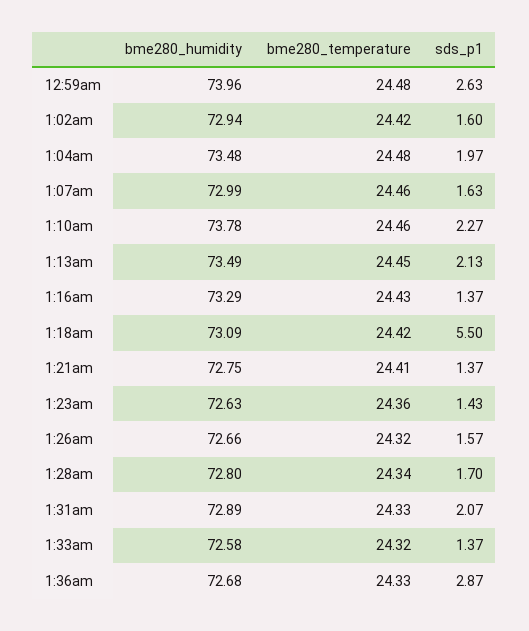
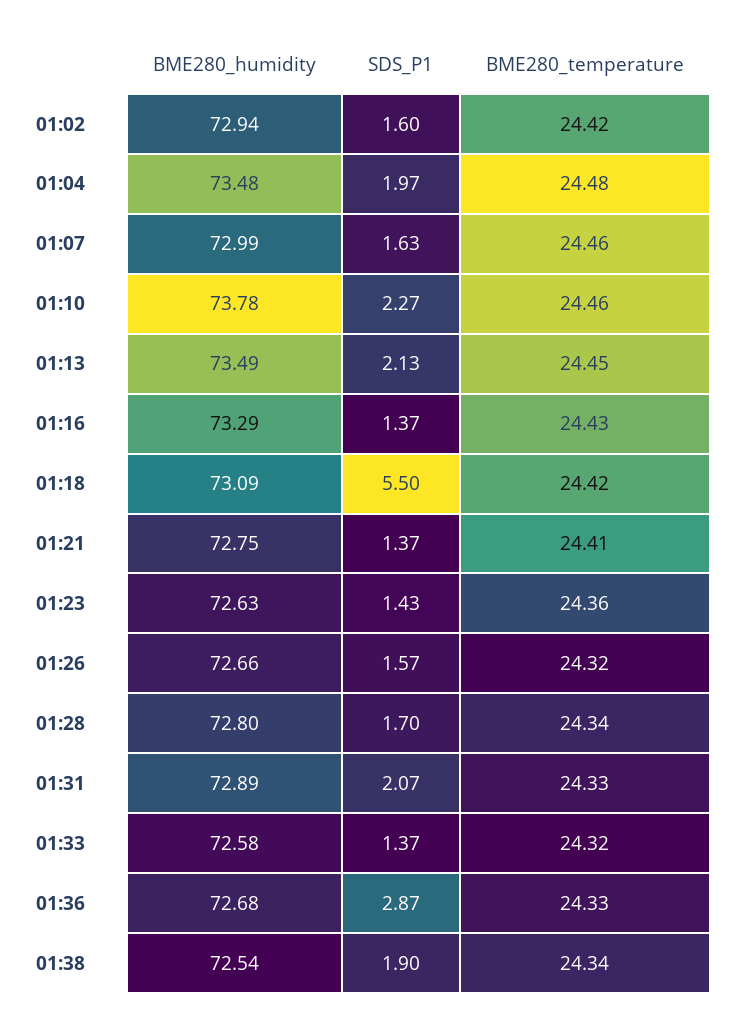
bme280_humidity, 12:59am: 73.96 -> none
bme280_temperature, 12:59am: 24.48 -> none
sds_p1, 12:59am: 2.63 -> none
bme280_humidity, 01:38: none -> 72.54
sds_p1, 01:38: none -> 1.9
bme280_temperature, 01:38: none -> 24.34

